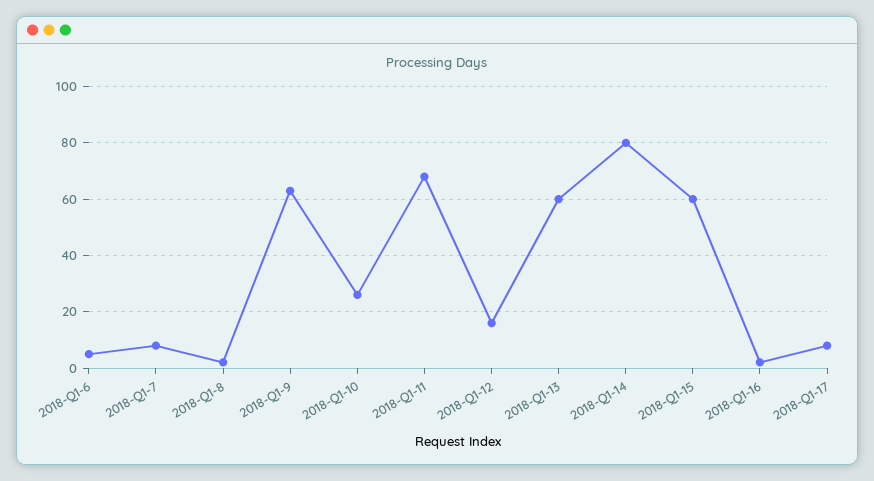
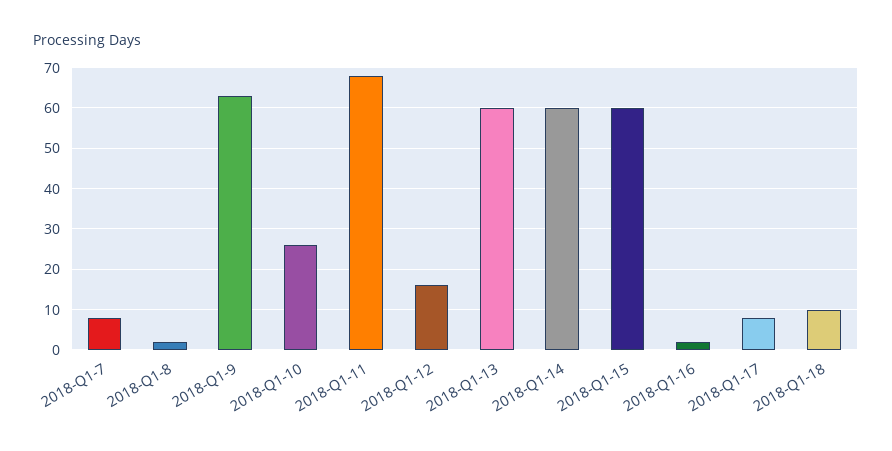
2018-Q1-6: 5 -> none
2018-Q1-14: 80 -> 60
2018-Q1-18: none -> 10

